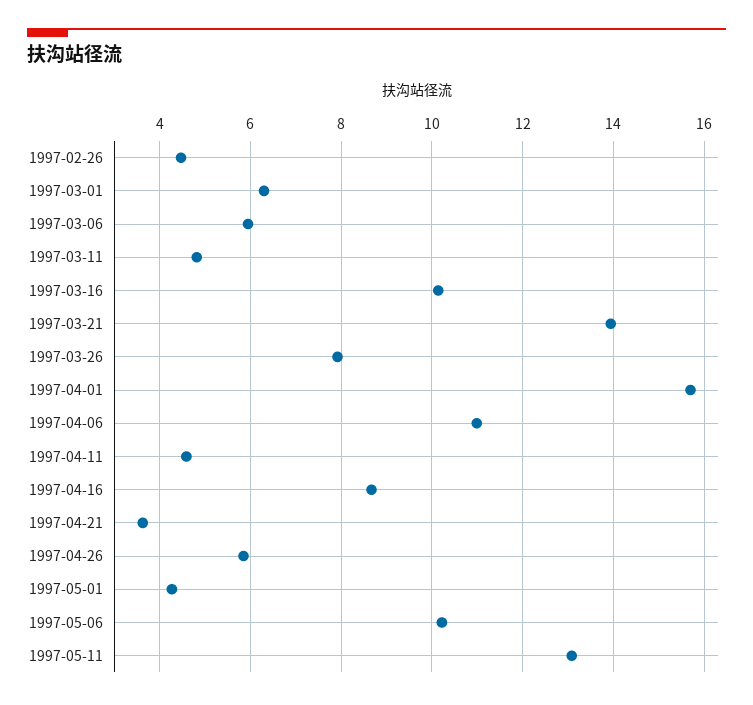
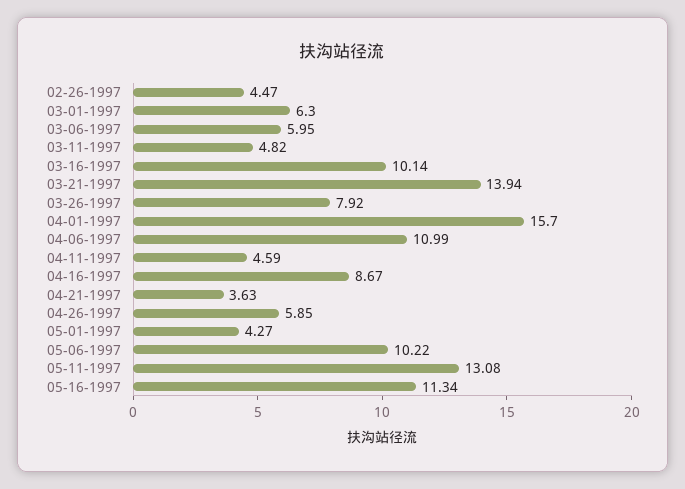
05-16-1997: none -> 11.34

